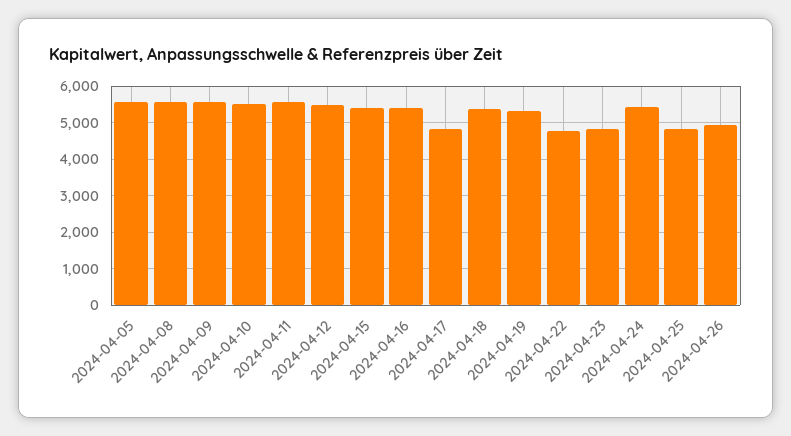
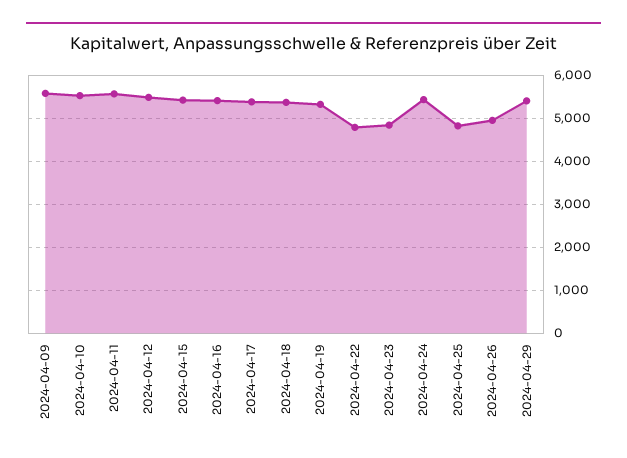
2024-04-05: 5600 -> none
2024-04-08: 5600 -> none
2024-04-17: 4800 -> 5400
2024-04-29: none -> 5400

